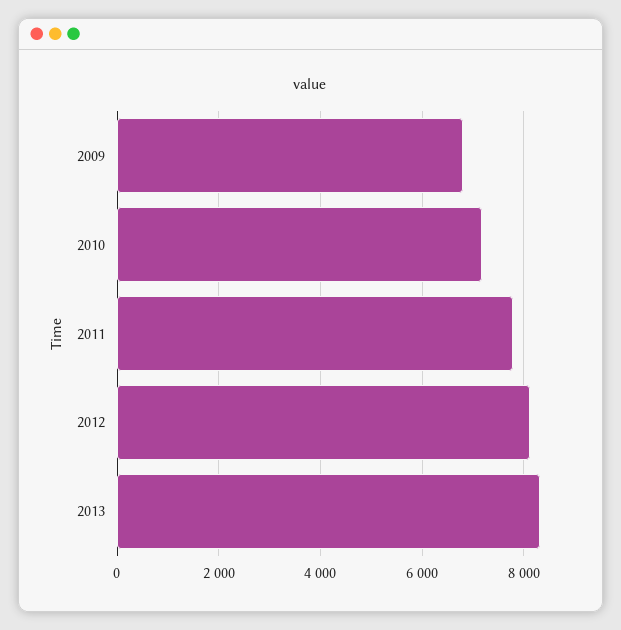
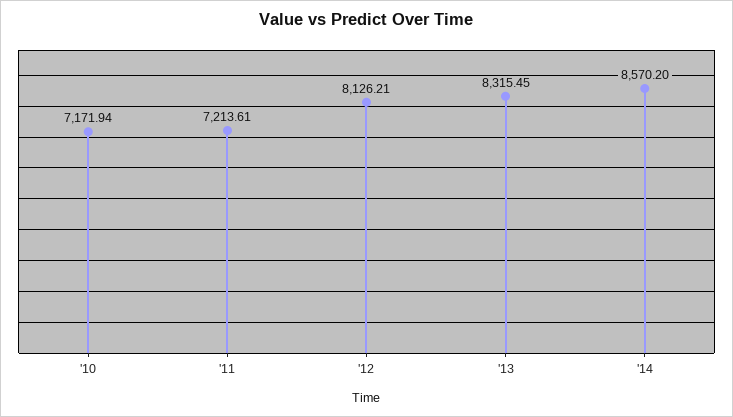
2009: 6800 -> none
2011: 7800 -> 7213.61
'14: none -> 8570.2

